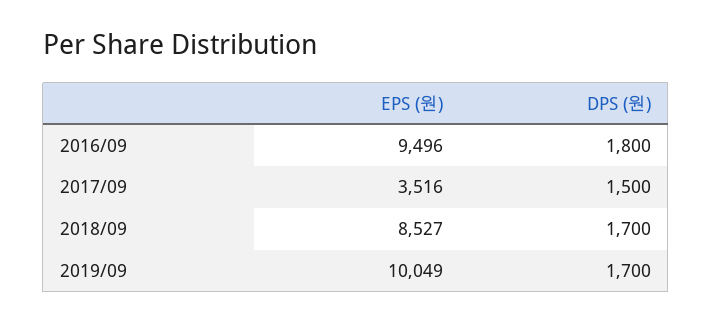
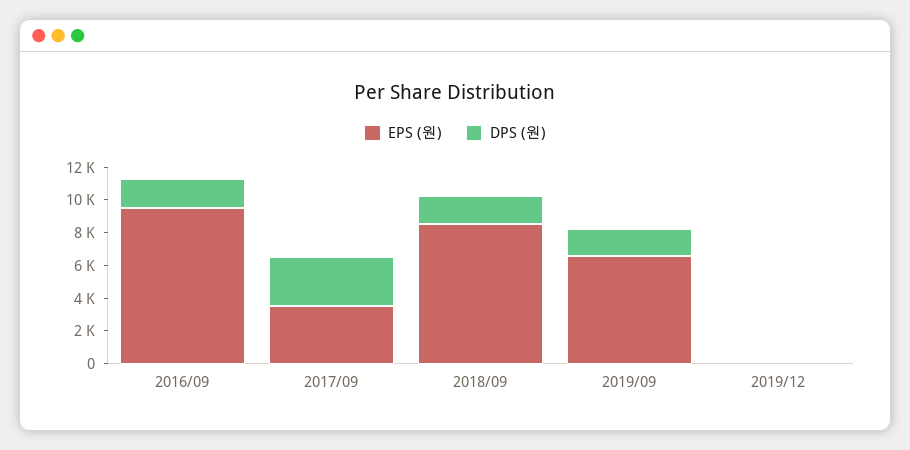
DPS (원), 2017/09: 1500 -> 3000
EPS (원), 2019/09: 10049 -> 6500
EPS (원), 2019/12: none -> 0
DPS (원), 2019/12: none -> 0

